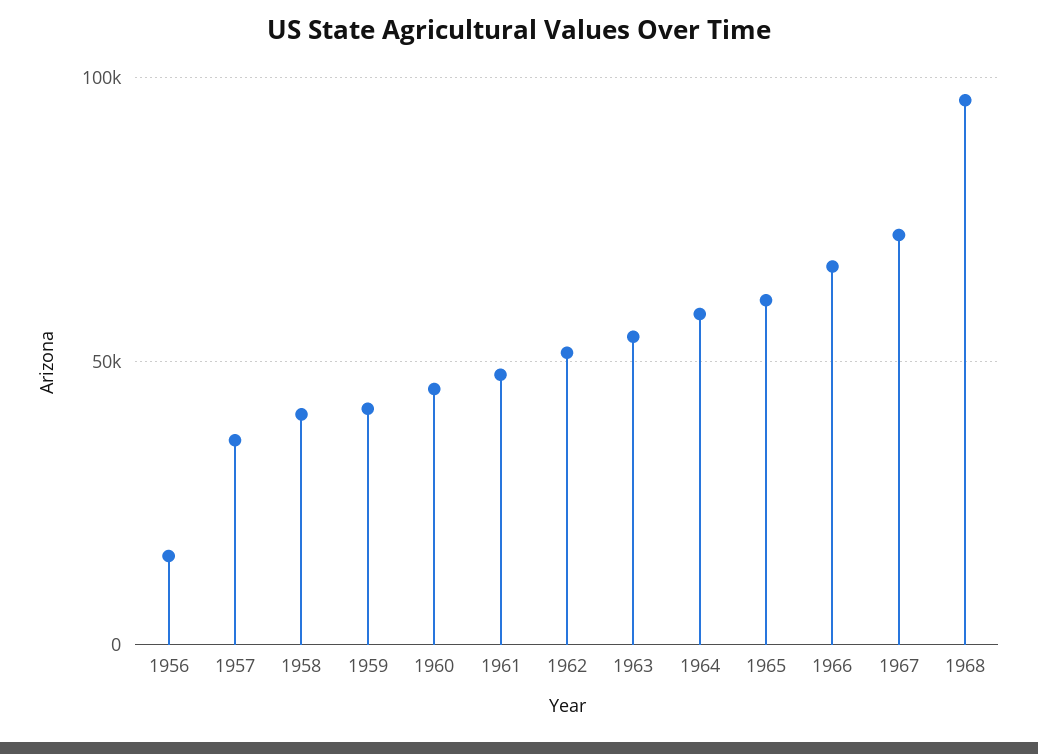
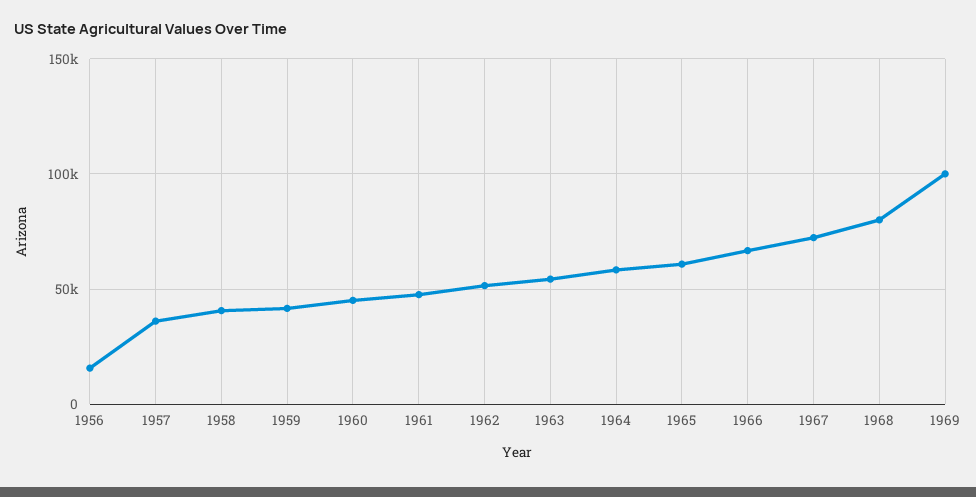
1968: 95000 -> 80000
1969: none -> 100000

